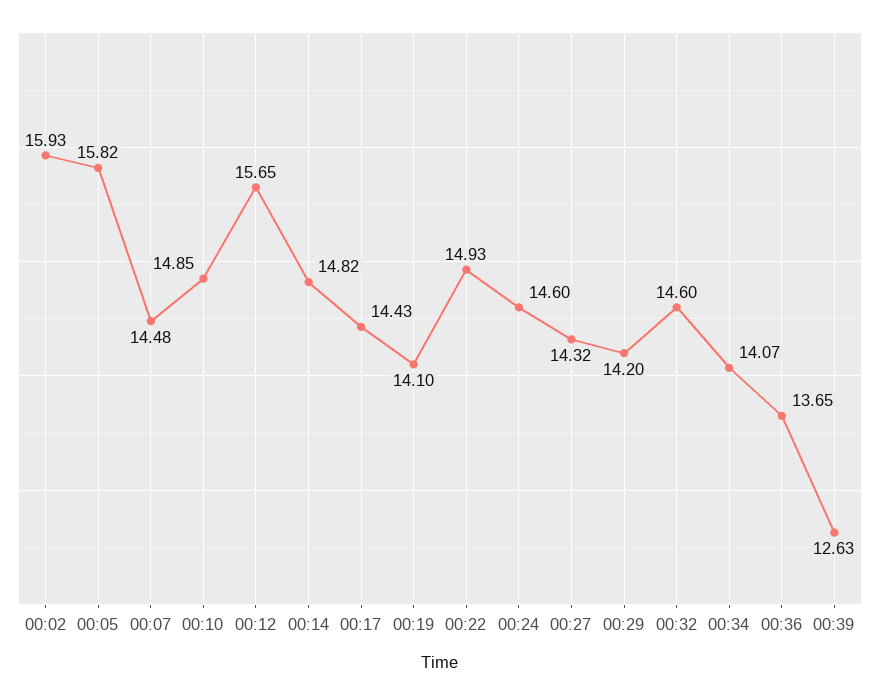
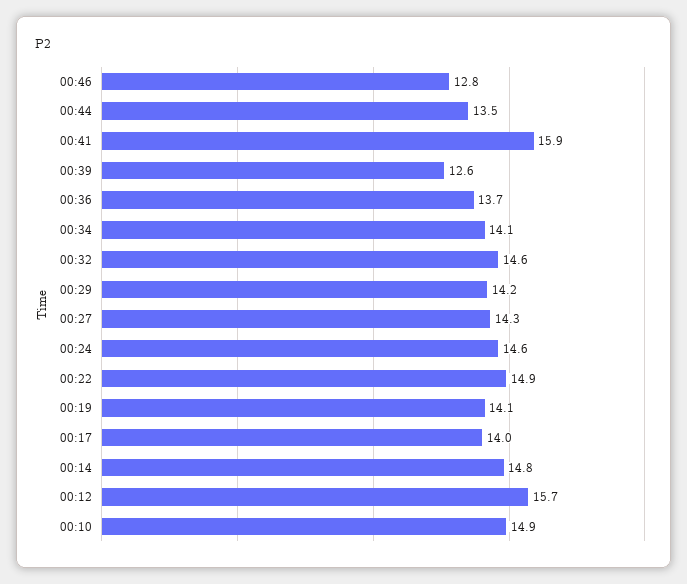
00:02: 15.93 -> none
00:05: 15.82 -> none
00:07: 14.48 -> none
00:17: 14.43 -> 14
00:46: none -> 12.8
00:44: none -> 13.5
00:41: none -> 15.9

